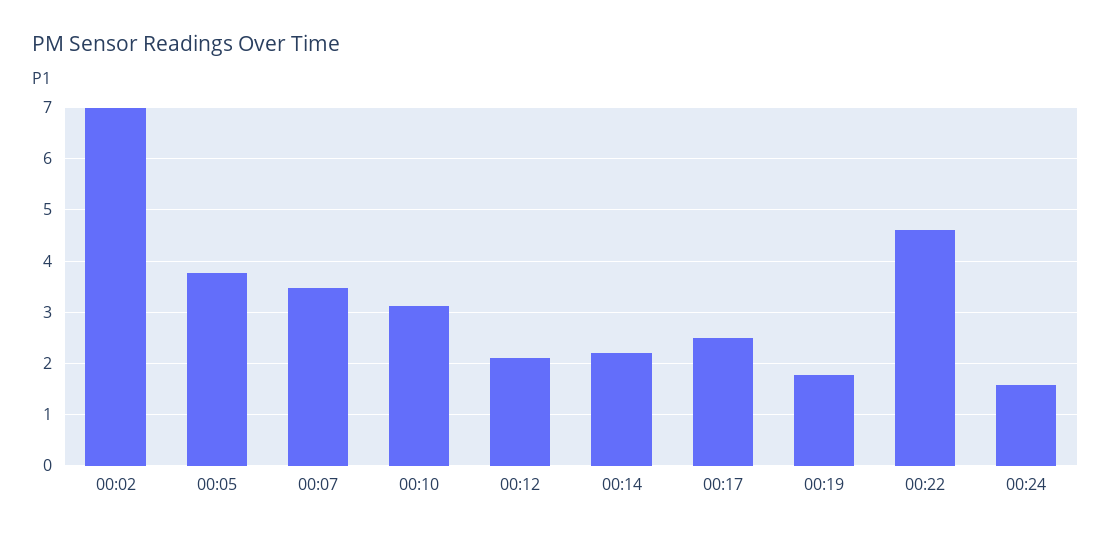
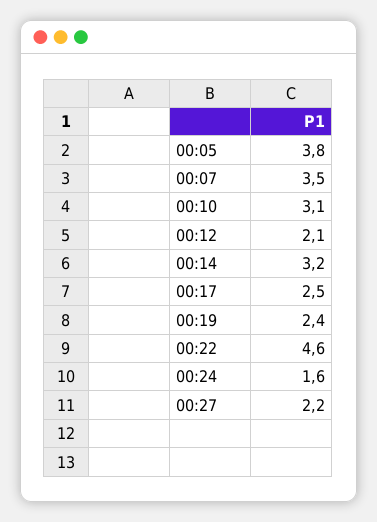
00:02: 7 -> none
00:14: 2.2 -> 3.2
00:19: 1.8 -> 2.4
00:27: none -> 2.2

